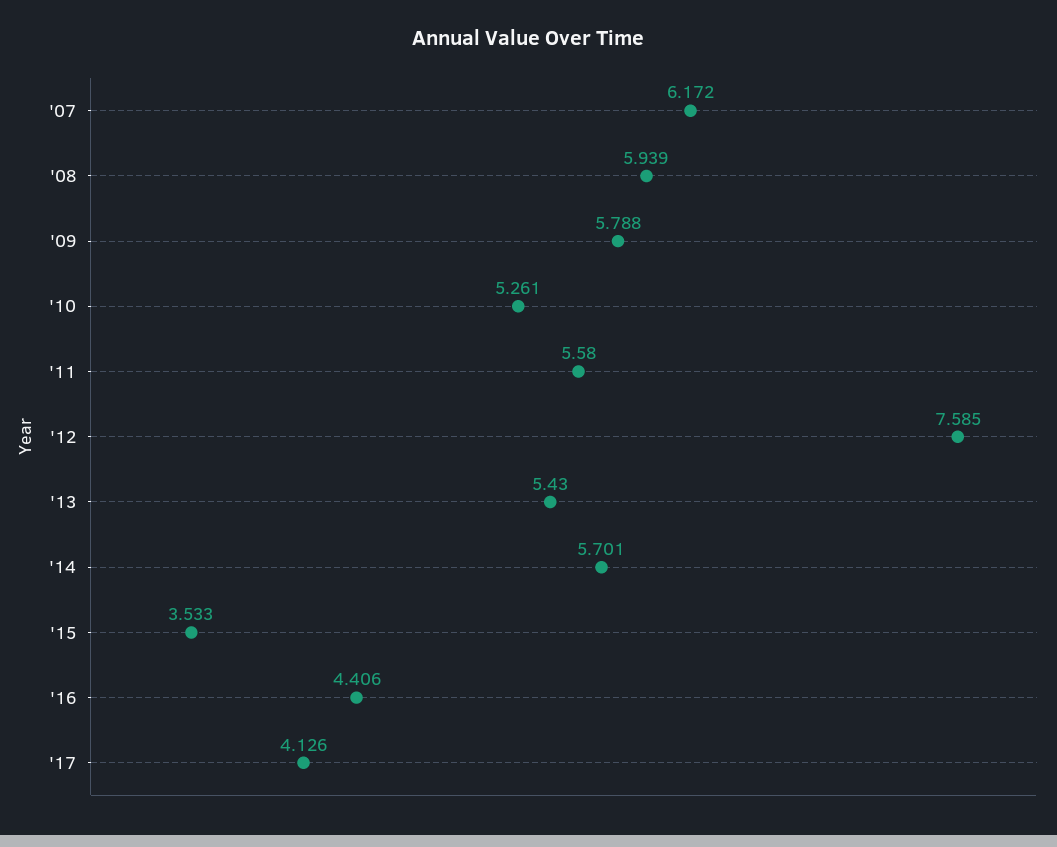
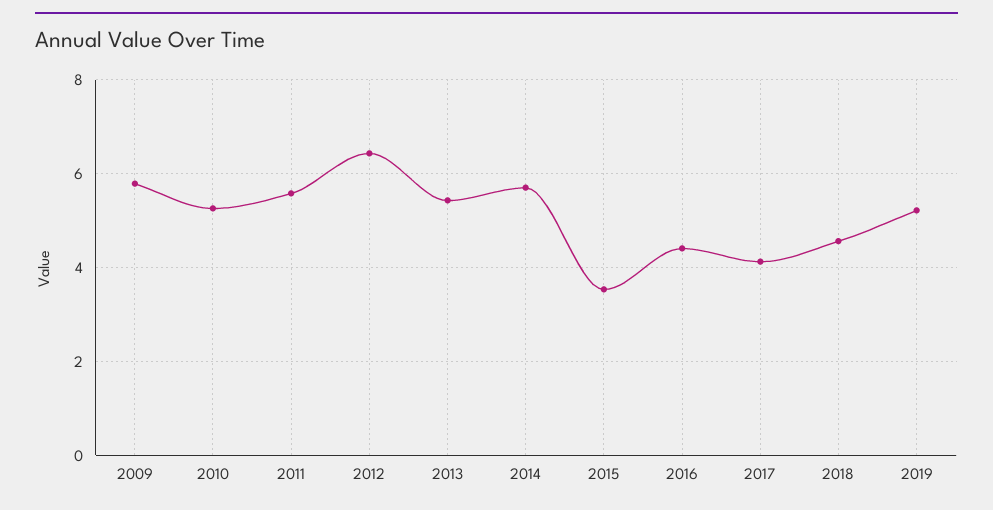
'07: 6.172 -> none
'08: 5.939 -> none
'12: 7.585 -> 6.4
2018: none -> 4.6
2019: none -> 5.2

